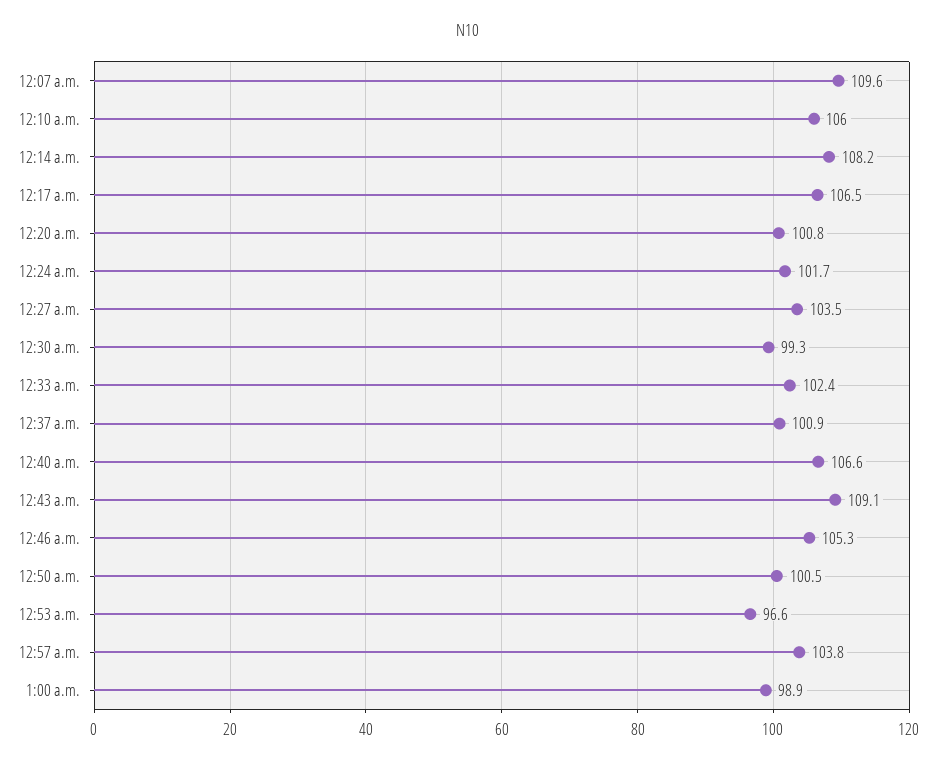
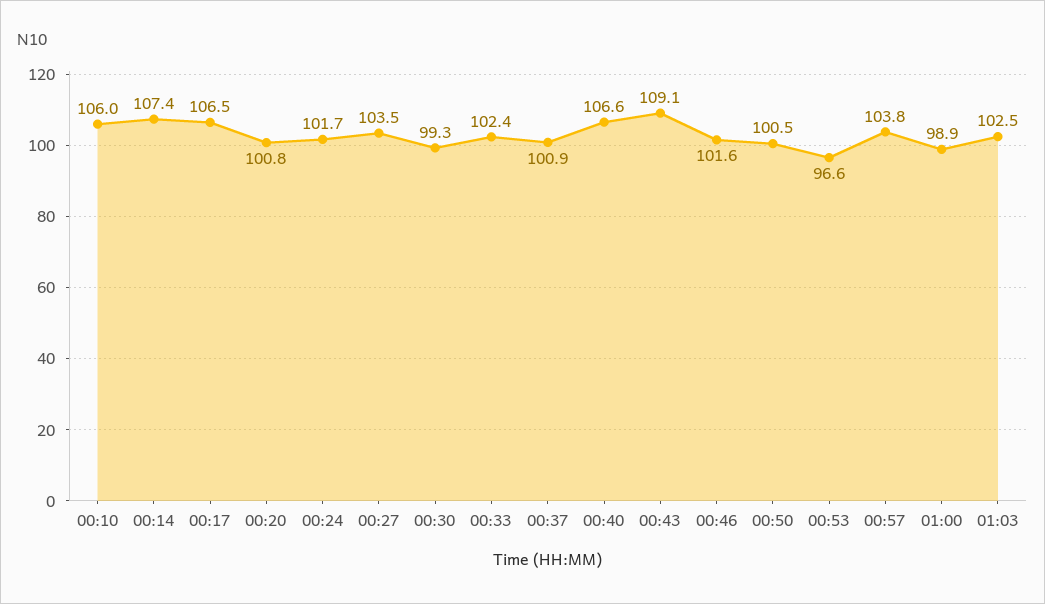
12:07 a.m.: 109.6 -> none
12:14 a.m.: 108.2 -> 107.4
12:46 a.m.: 105.3 -> 101.6
01:03: none -> 102.5

